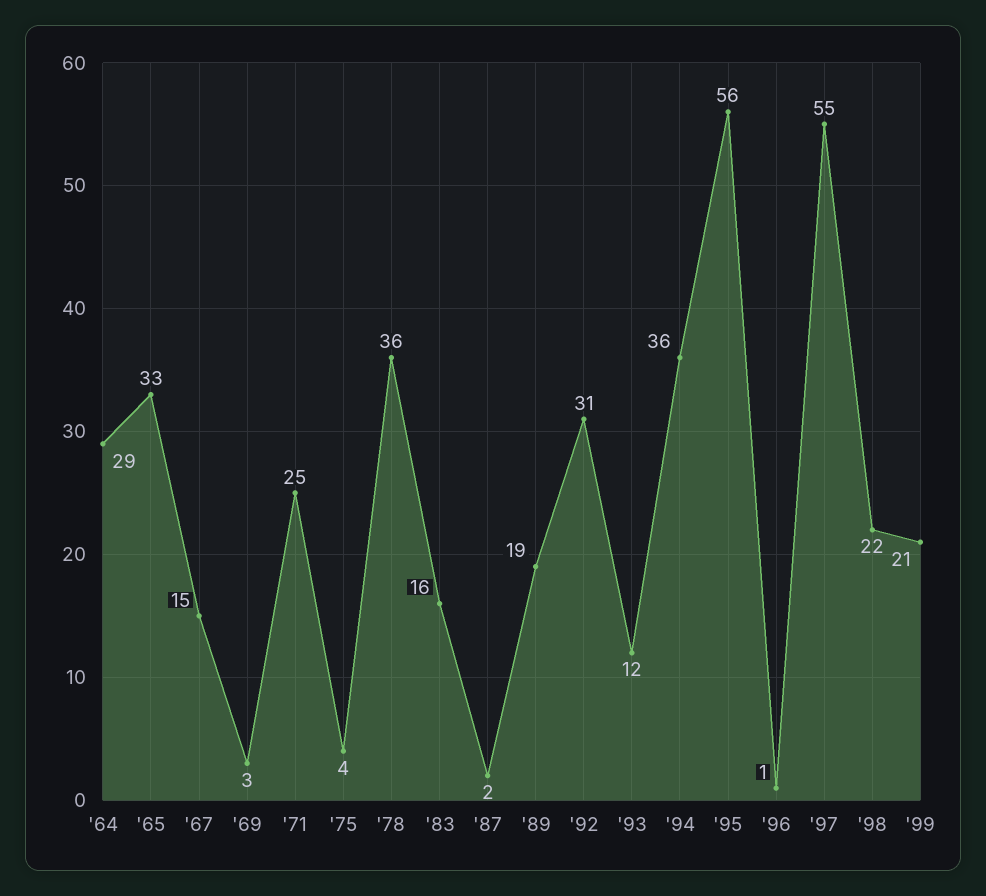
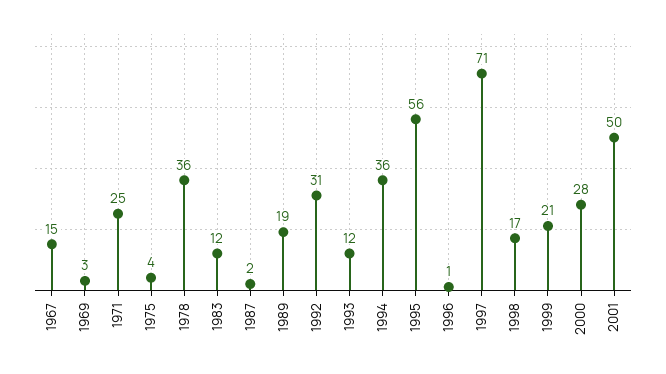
'64: 29 -> none
'65: 33 -> none
'83: 16 -> 12
'97: 55 -> 71
'98: 22 -> 17
2000: none -> 28
2001: none -> 50

